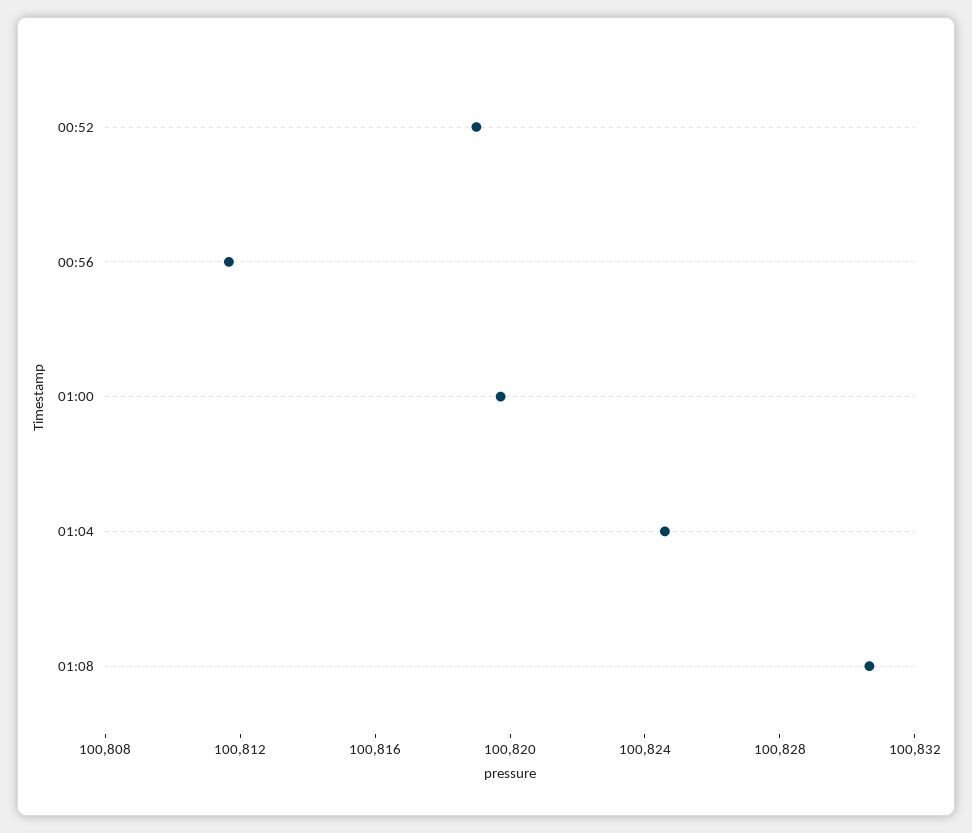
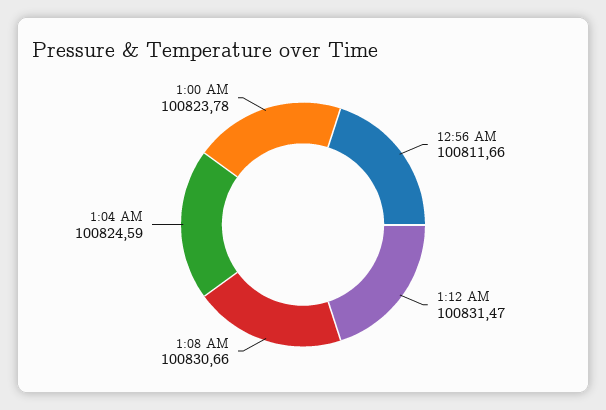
00:52: 100819 -> none
01:00: 100820 -> 100823.78
1:12 AM: none -> 100831.47

